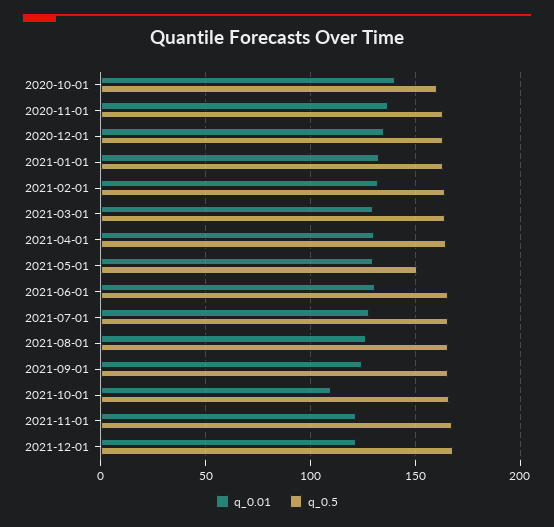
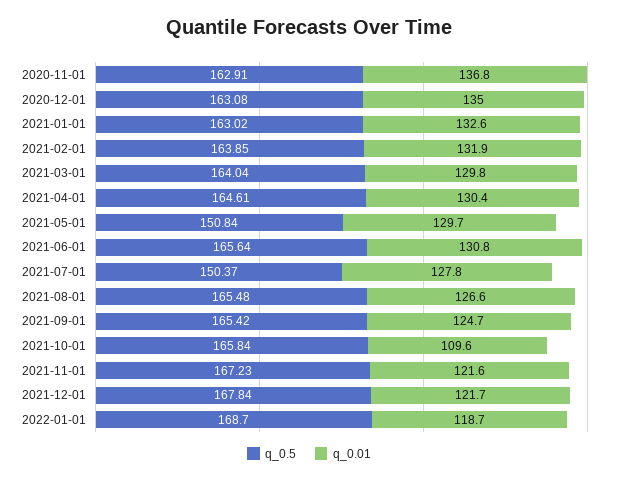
q_0.01, 2020-10-01: 140 -> none
q_0.5, 2020-10-01: 160 -> none
q_0.5, 2021-07-01: 165 -> 150.37
q_0.5, 2022-01-01: none -> 168.7
q_0.01, 2022-01-01: none -> 118.7

